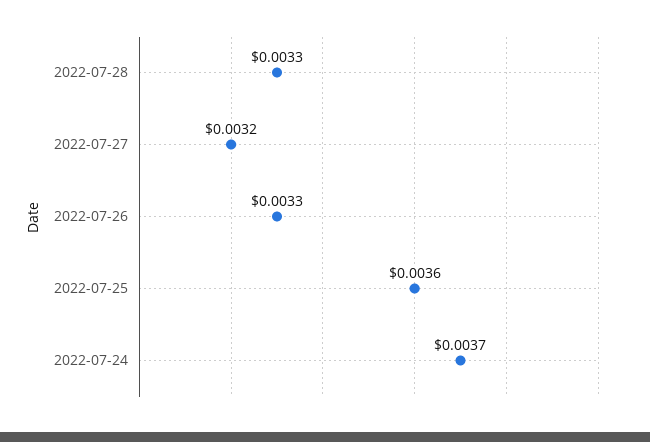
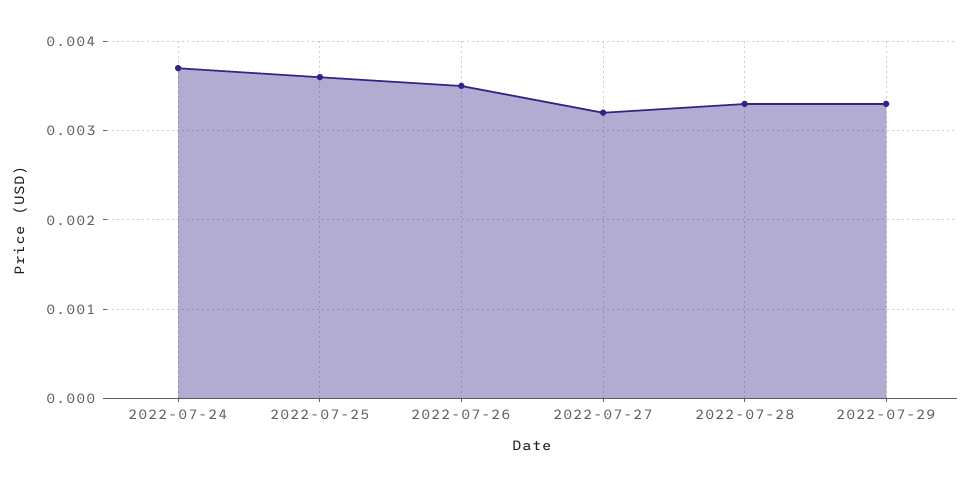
2022-07-26: 0.0033 -> 0.0035
2022-07-29: none -> 0.0033

